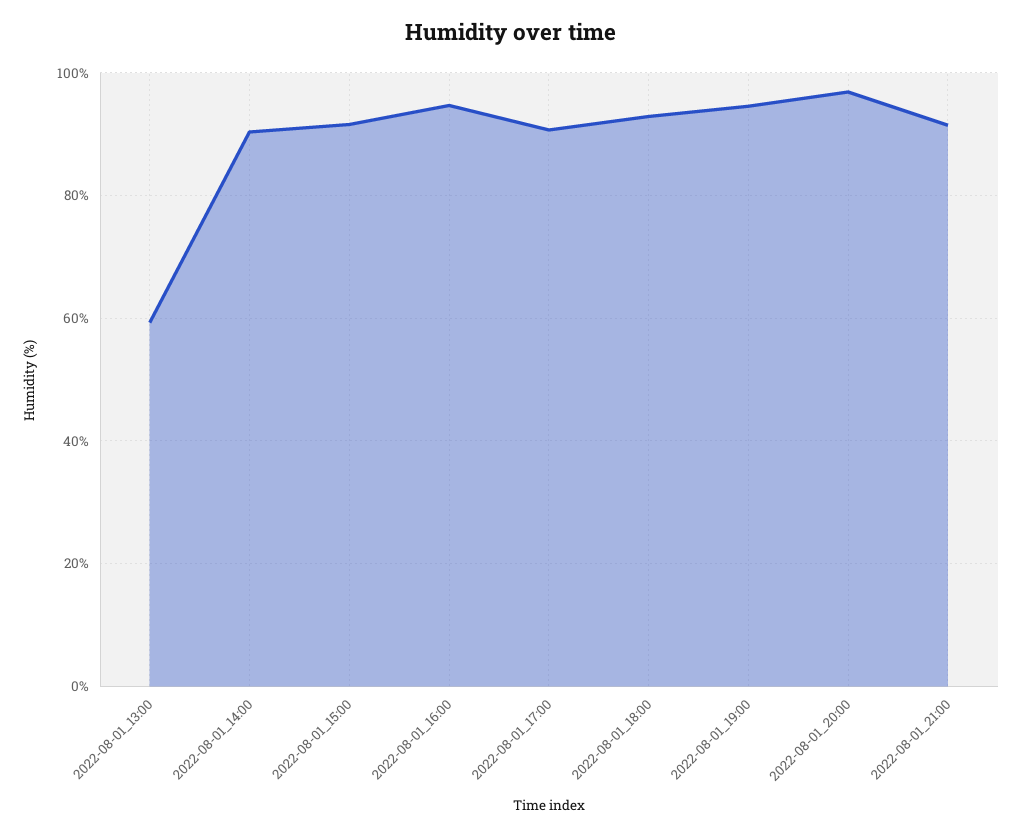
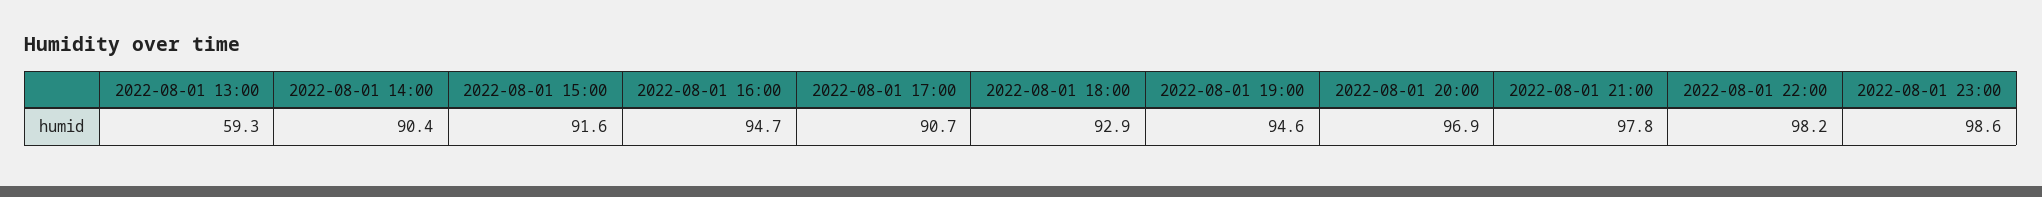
2022-08-01_21:00: 92 -> 97.8
2022-08-01 22:00: none -> 98.2
2022-08-01 23:00: none -> 98.6

